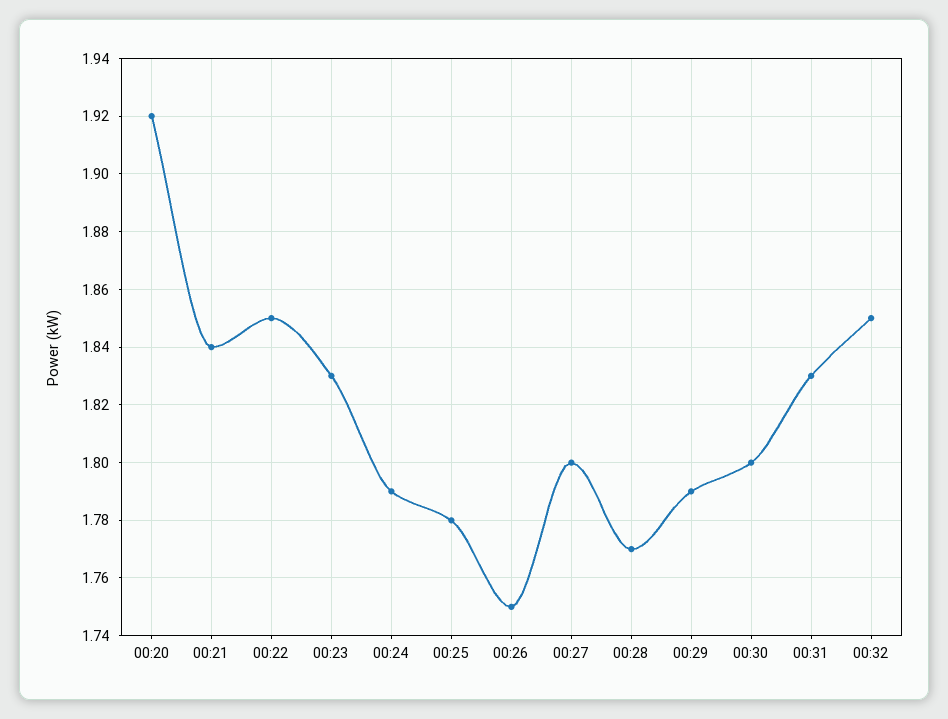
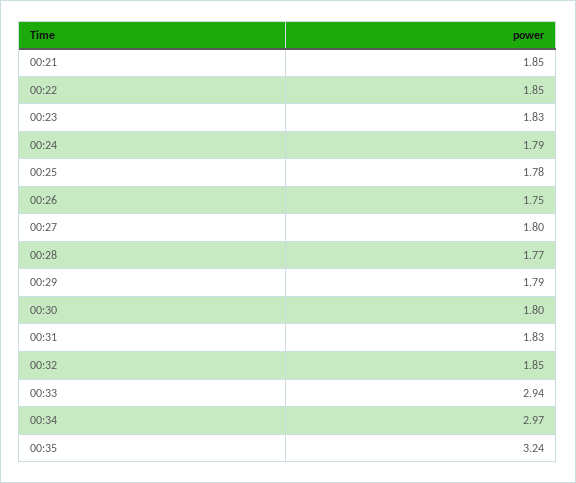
00:20: 1.92 -> none
00:21: 1.84 -> 1.85
00:33: none -> 2.94
00:34: none -> 2.97
00:35: none -> 3.24

